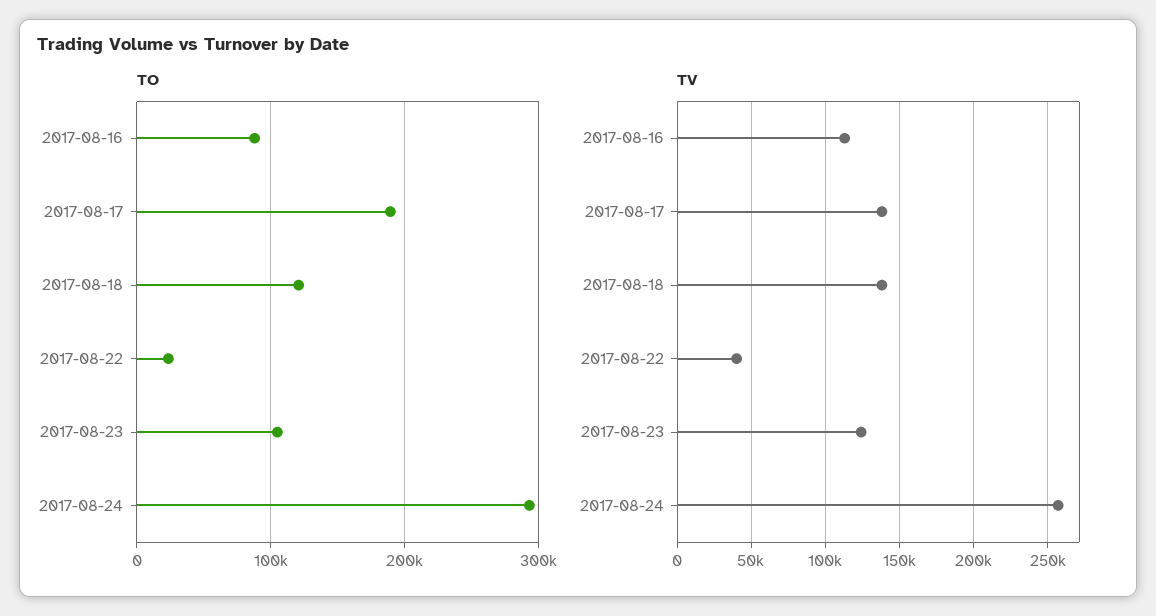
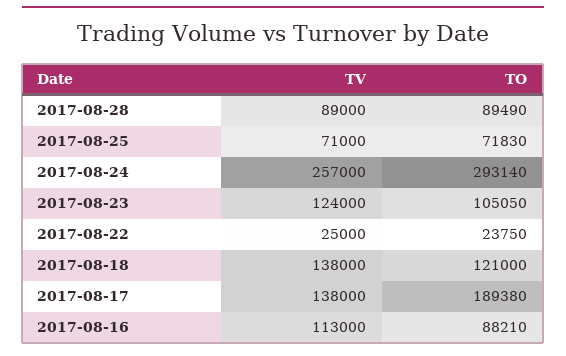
TV, 2017-08-22: 40000 -> 25000
TV, 2017-08-28: none -> 89000
TO, 2017-08-28: none -> 89490
TV, 2017-08-25: none -> 71000
TO, 2017-08-25: none -> 71830

